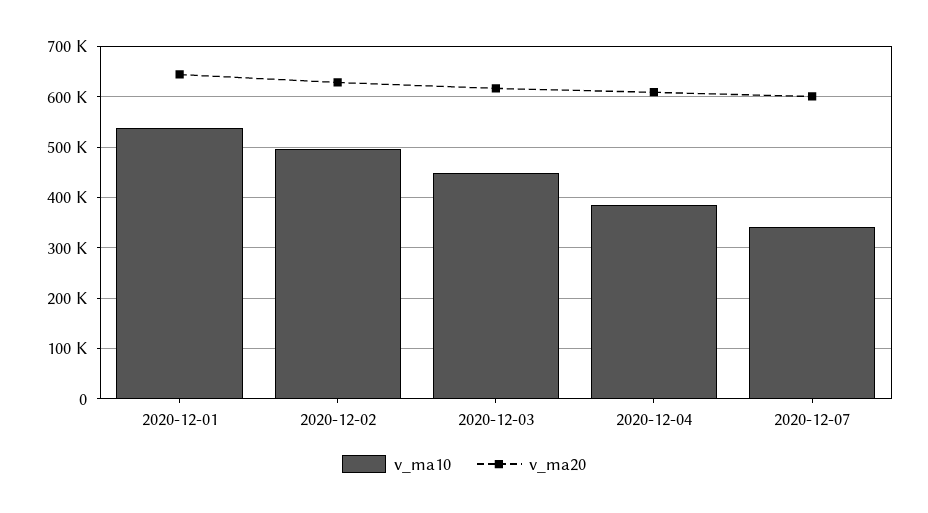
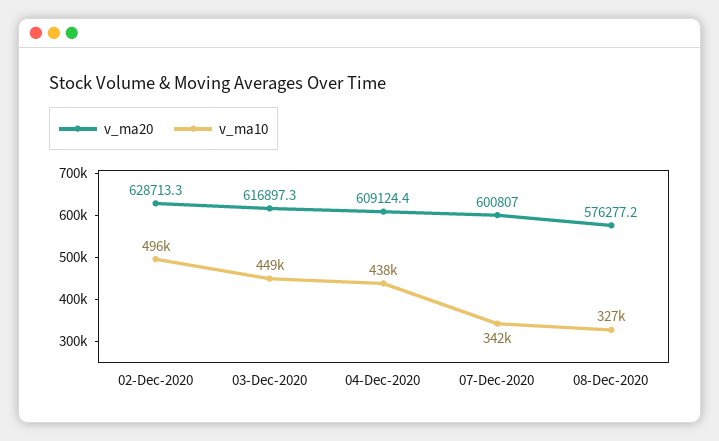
v_ma10, 2020-12-01: 540000 -> none
v_ma20, 2020-12-01: 640000 -> none
v_ma10, 2020-12-04: 380000 -> 438000
v_ma20, 08-Dec-2020: none -> 576277.2
v_ma10, 08-Dec-2020: none -> 327000

